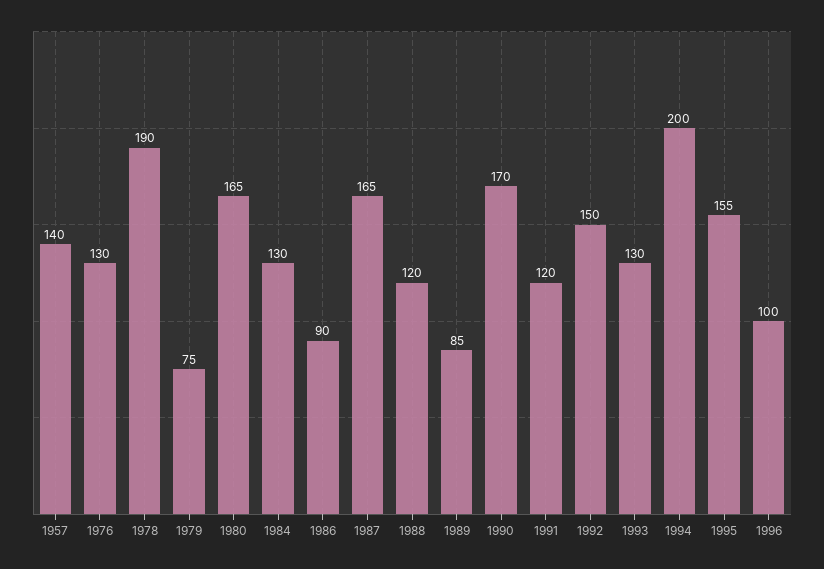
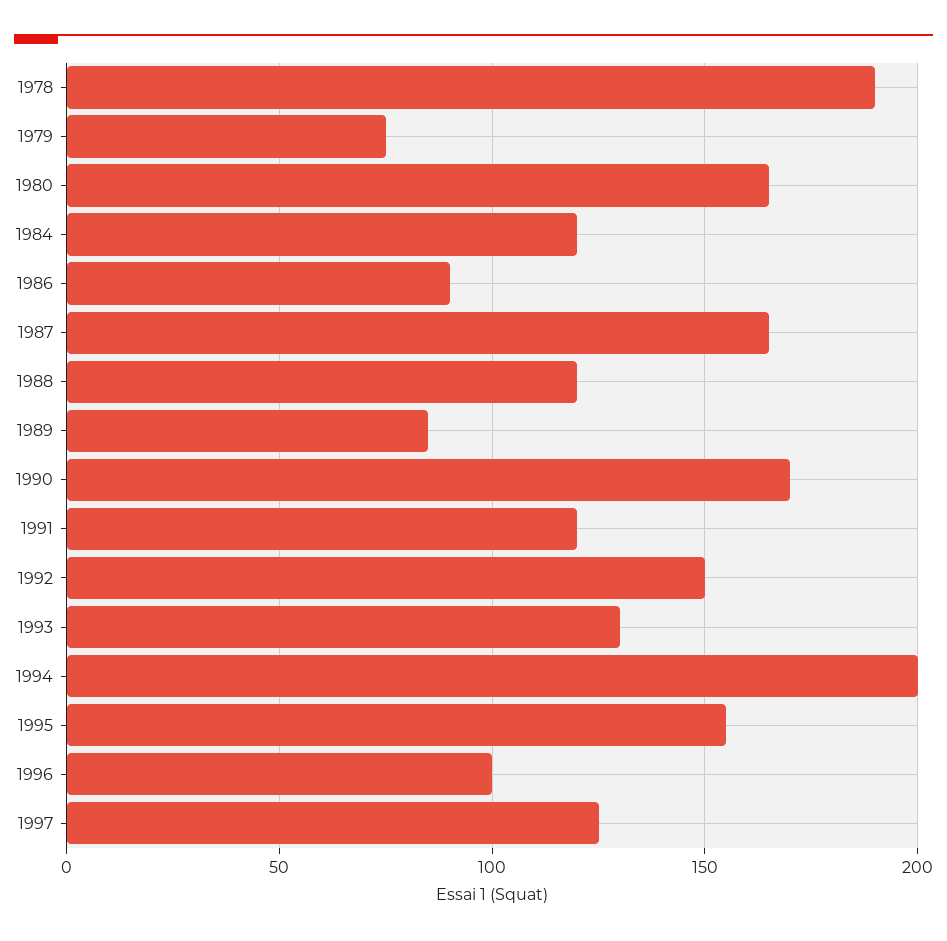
1957: 140 -> none
1976: 130 -> none
1984: 130 -> 120
1997: none -> 125

